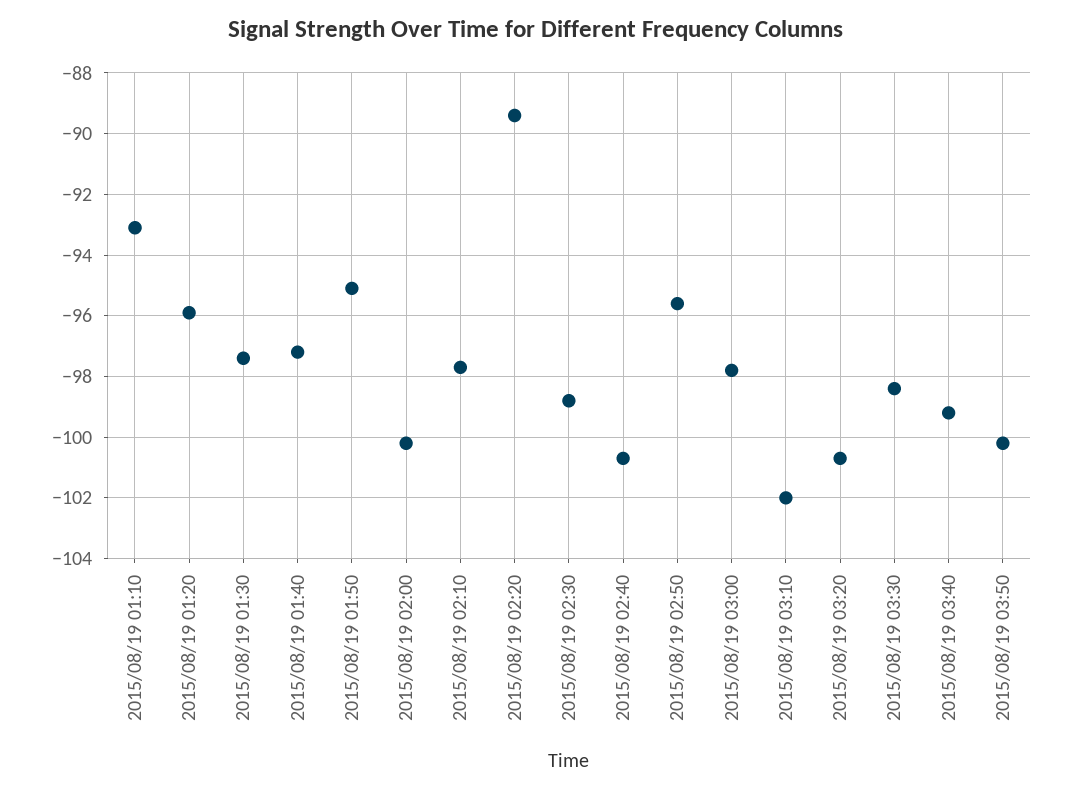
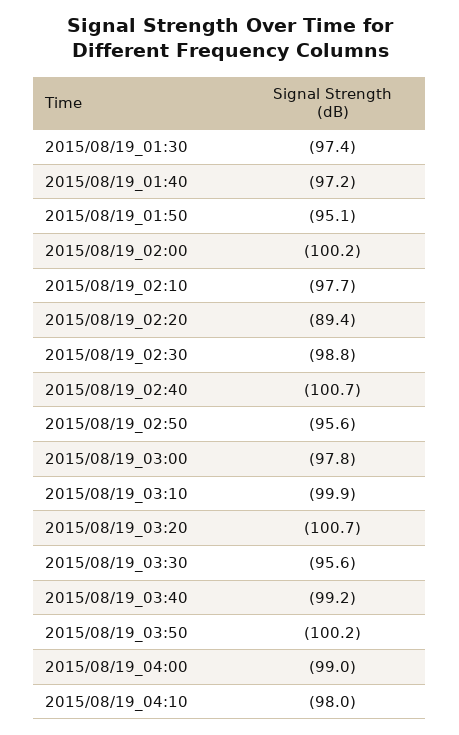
2015/08/19 01:10: -93 -> none
2015/08/19 01:20: -96 -> none
2015/08/19 03:10: -102 -> -99.9
2015/08/19 03:30: -98.5 -> -95.6
2015/08/19_04:00: none -> -99
2015/08/19_04:10: none -> -98

